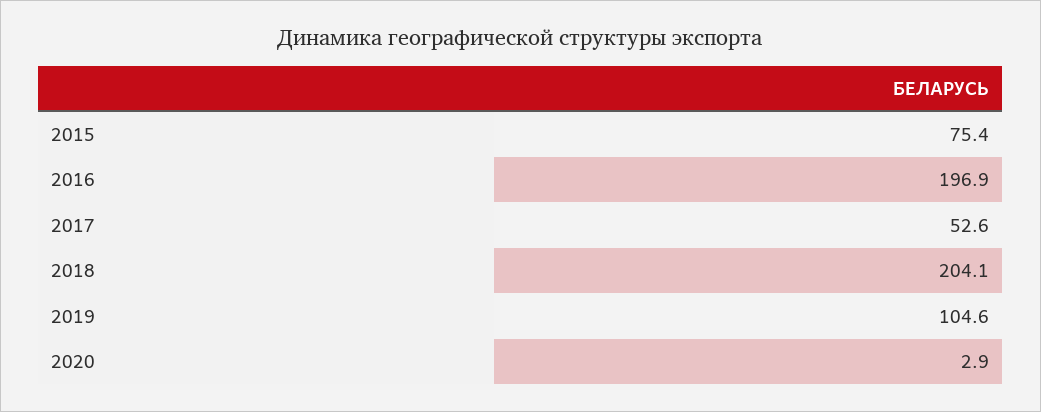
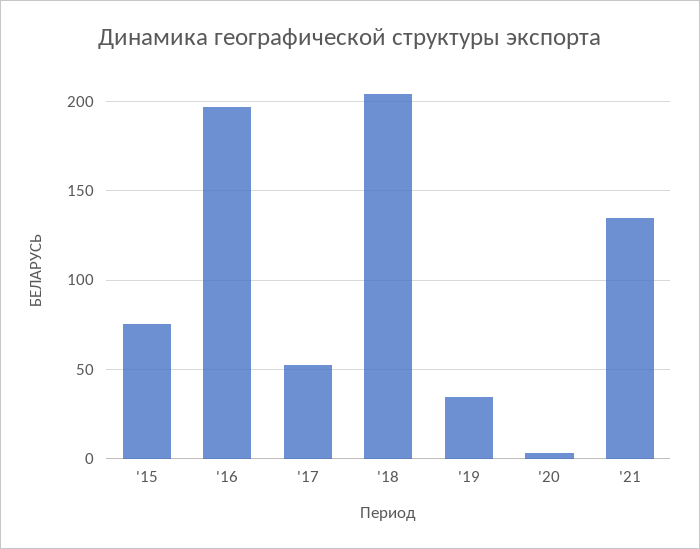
2019: 104.6 -> 35
'21: none -> 135

